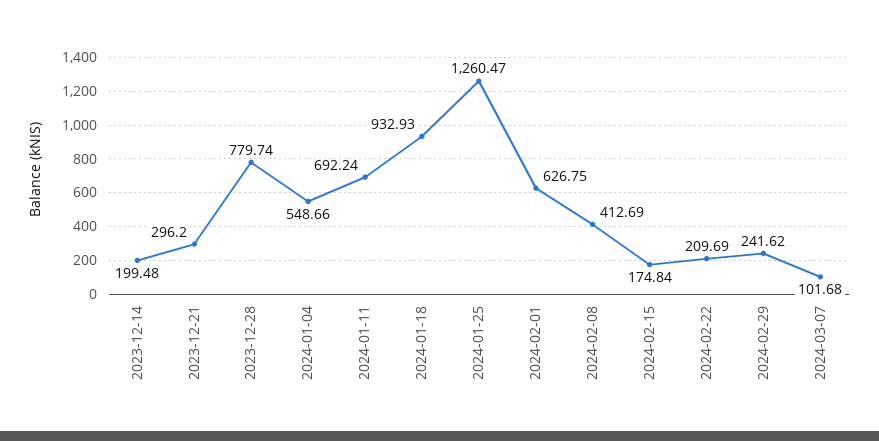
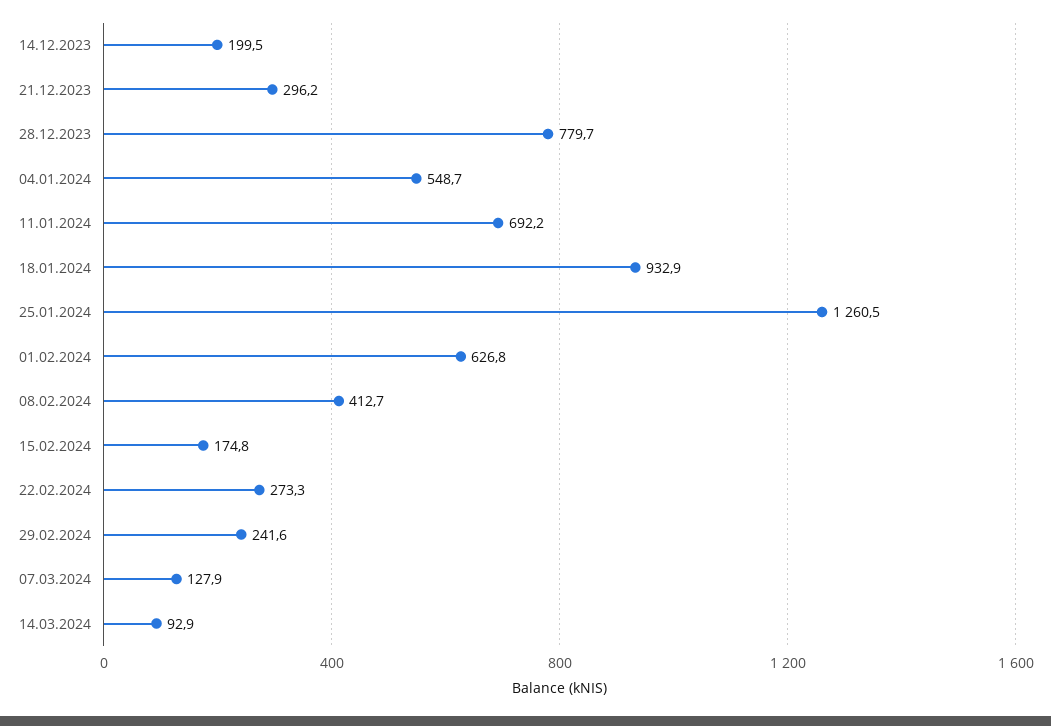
2024-02-22: 209.69 -> 273.3
2024-03-07: 101.68 -> 127.9
14.03.2024: none -> 92.9

